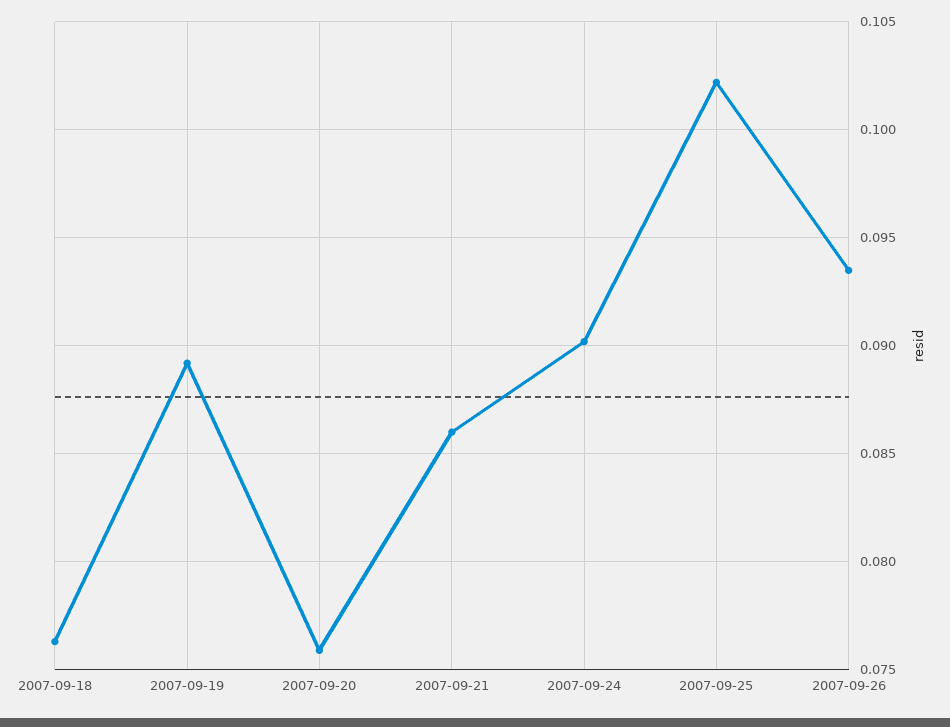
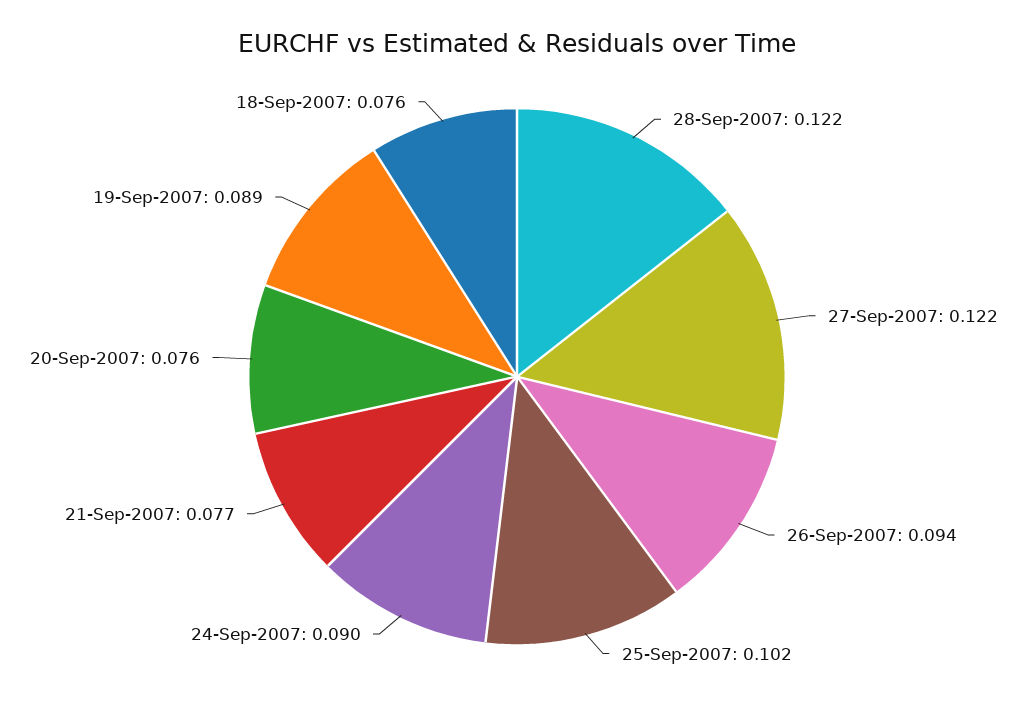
2007-09-21: 0.086 -> 0.077
28-Sep-2007: none -> 0.122
27-Sep-2007: none -> 0.122

